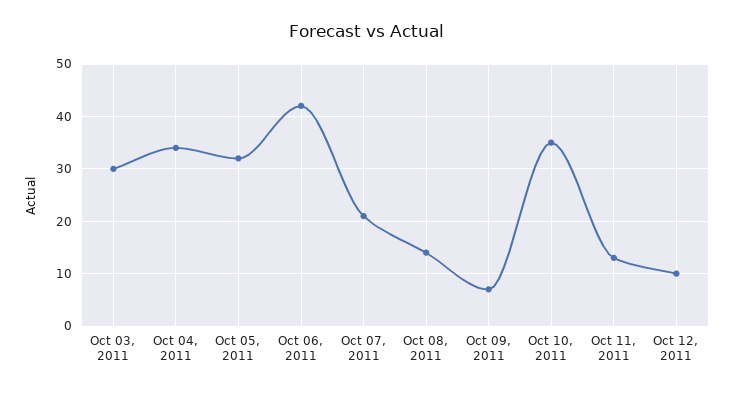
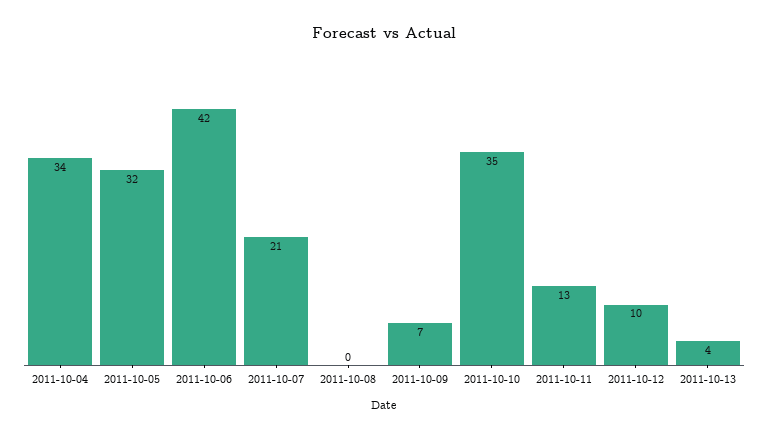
Oct 03, 2011: 30 -> none
Oct 08, 2011: 15 -> 0
2011-10-13: none -> 4

